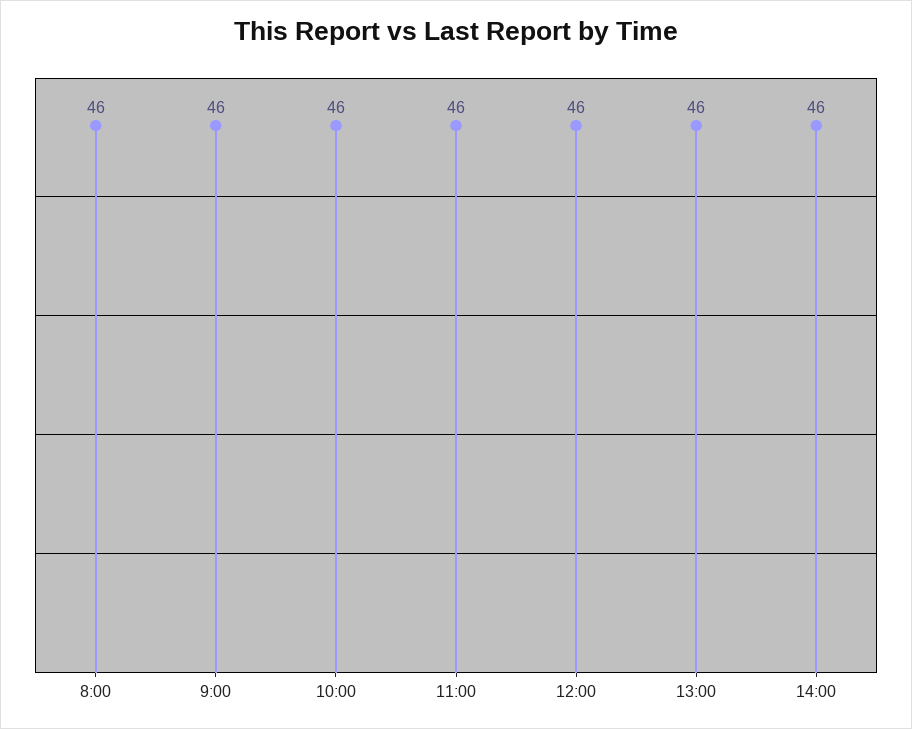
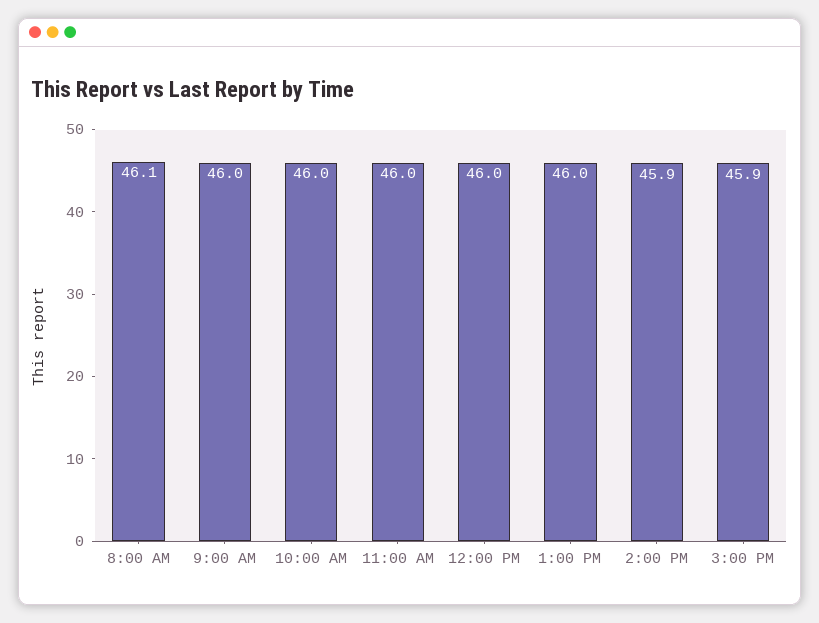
8:00: 46 -> 46.1
14:00: 46 -> 45.9
3:00 PM: none -> 45.9

